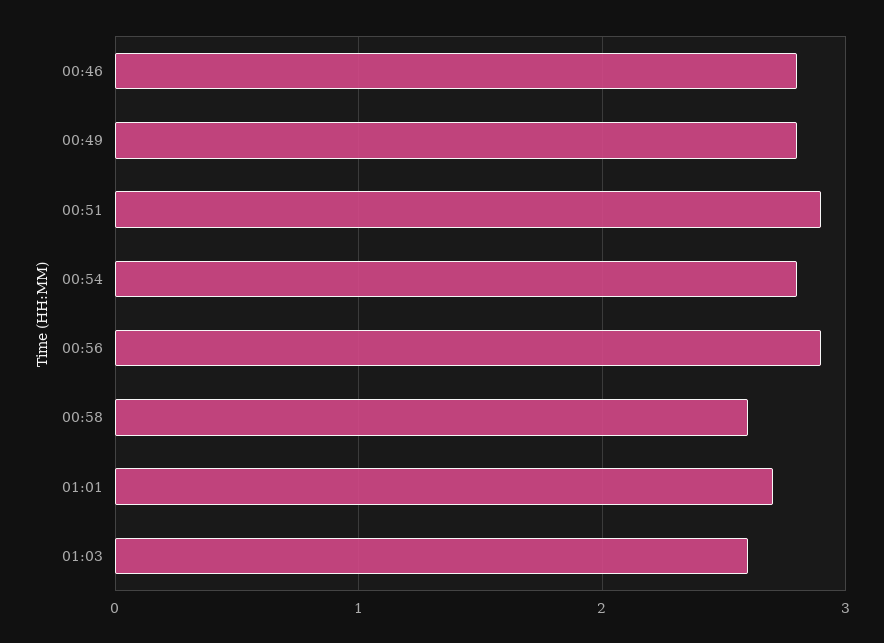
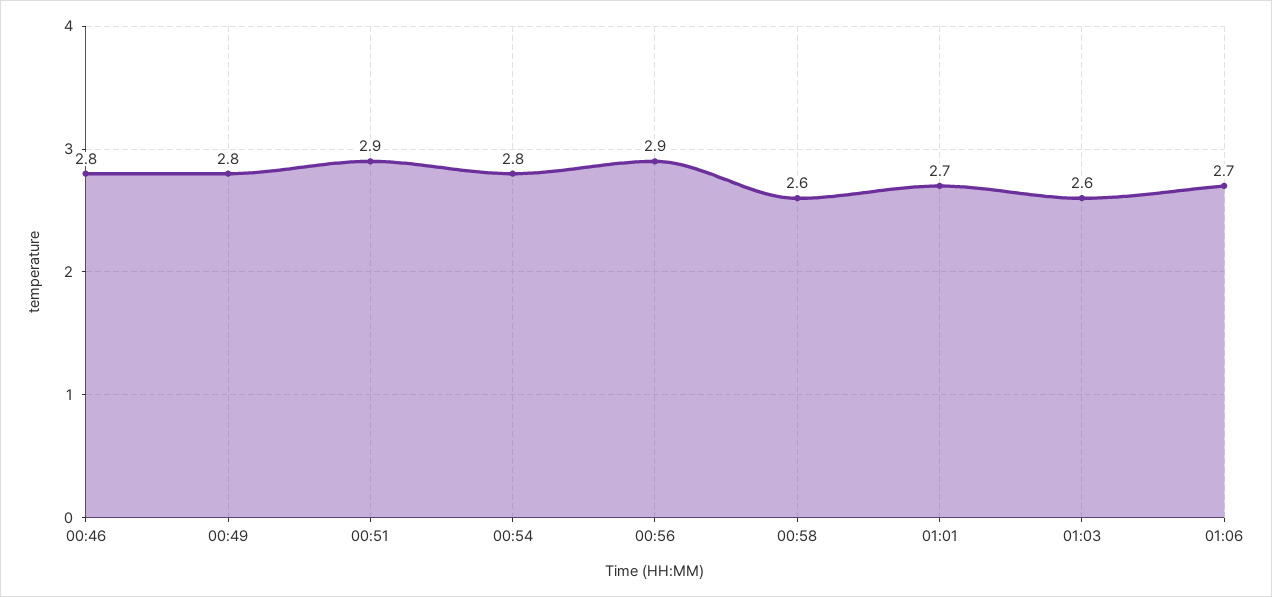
01:06: none -> 2.7

